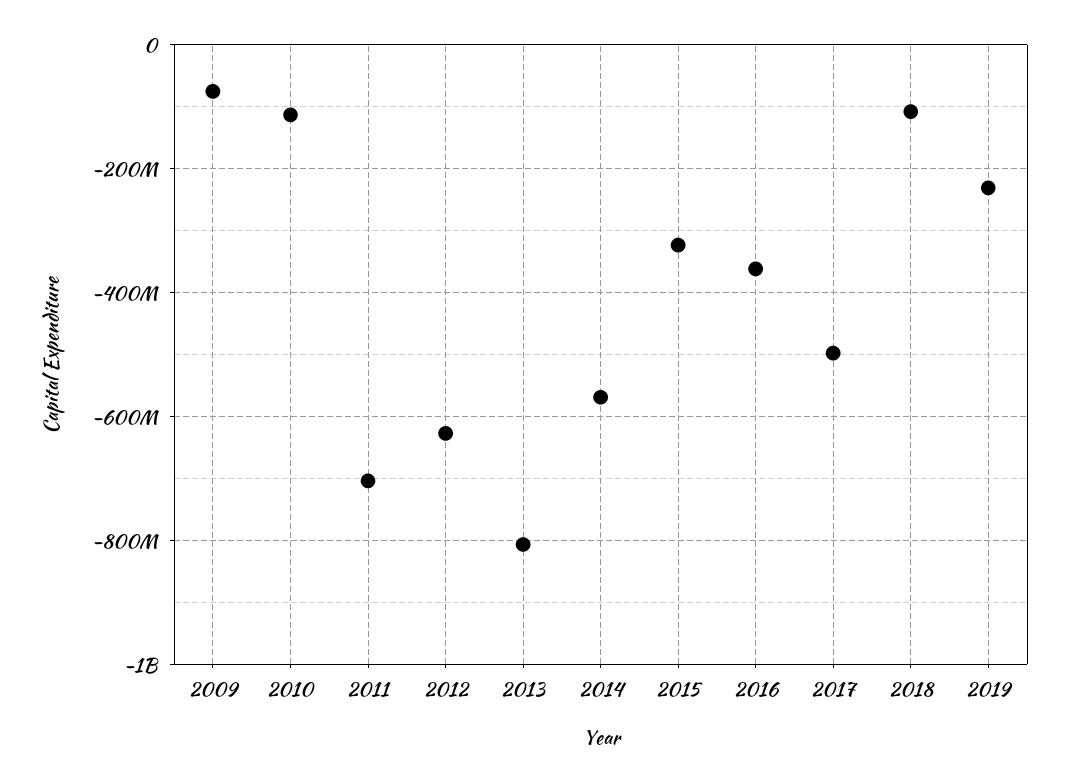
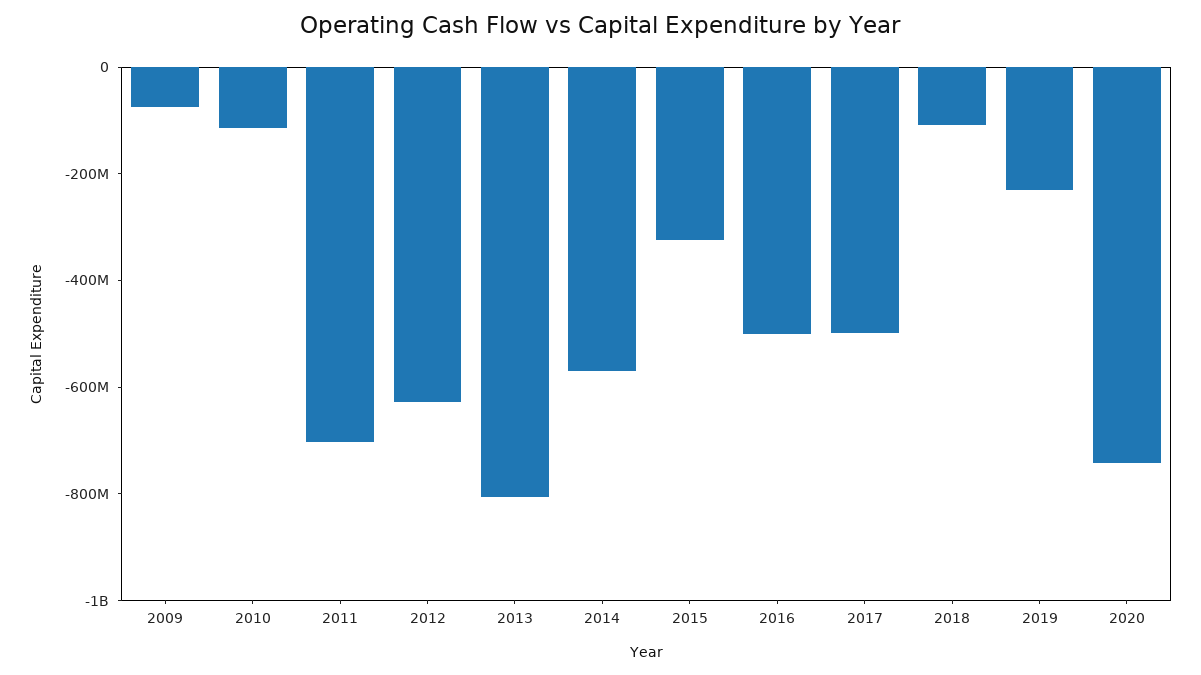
2016: -360000000 -> -500000000
2020: none -> -750000000

